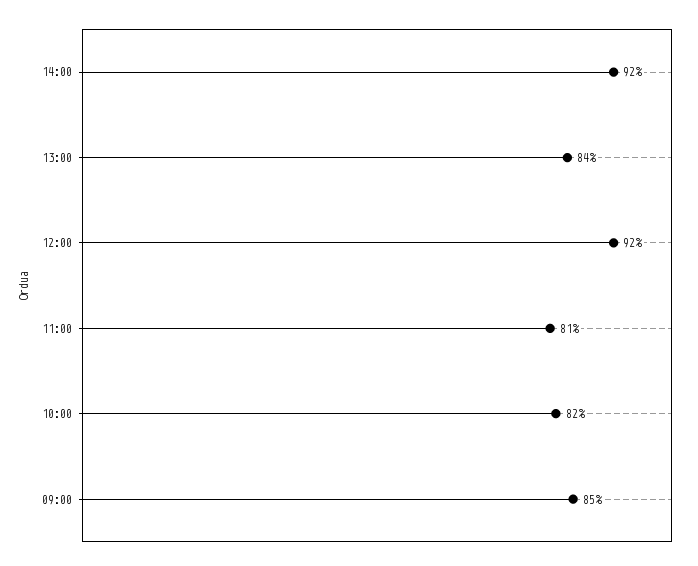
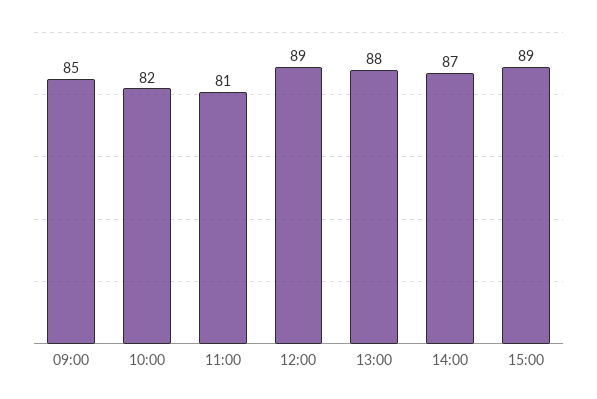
14:00: 92 -> 87
13:00: 84 -> 88
12:00: 92 -> 89
15:00: none -> 89

